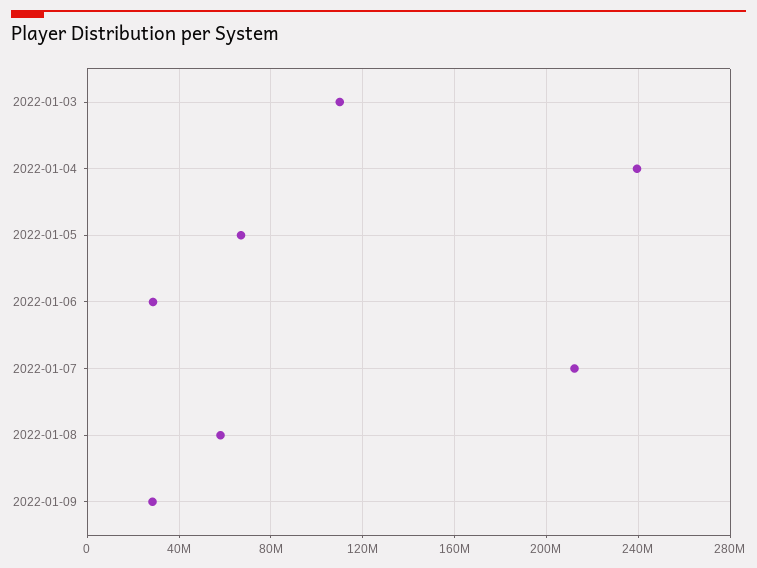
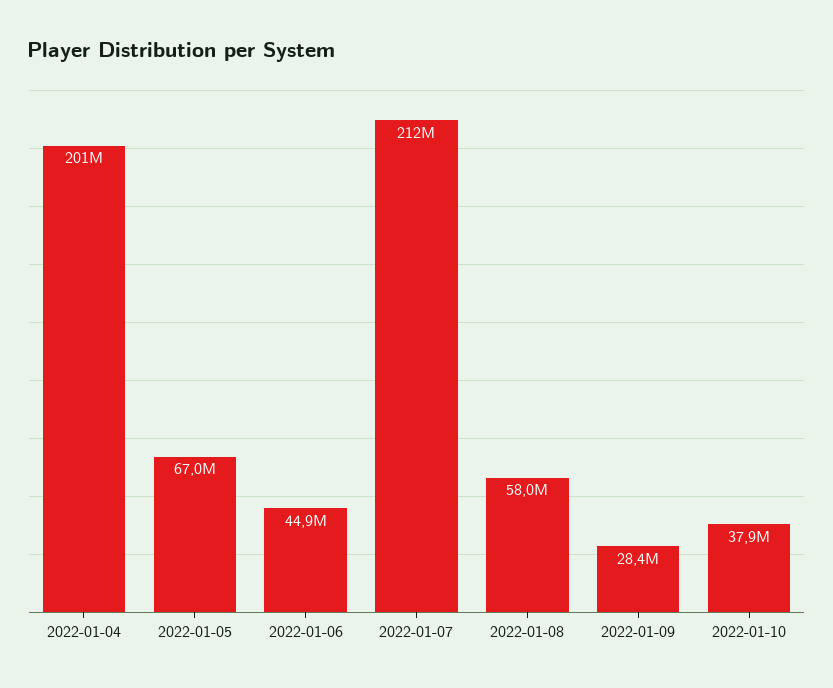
2022-01-03: 110000000 -> none
2022-01-04: 240000000 -> 201000000
2022-01-06: 30000000 -> 44900000
2022-01-10: none -> 37900000

